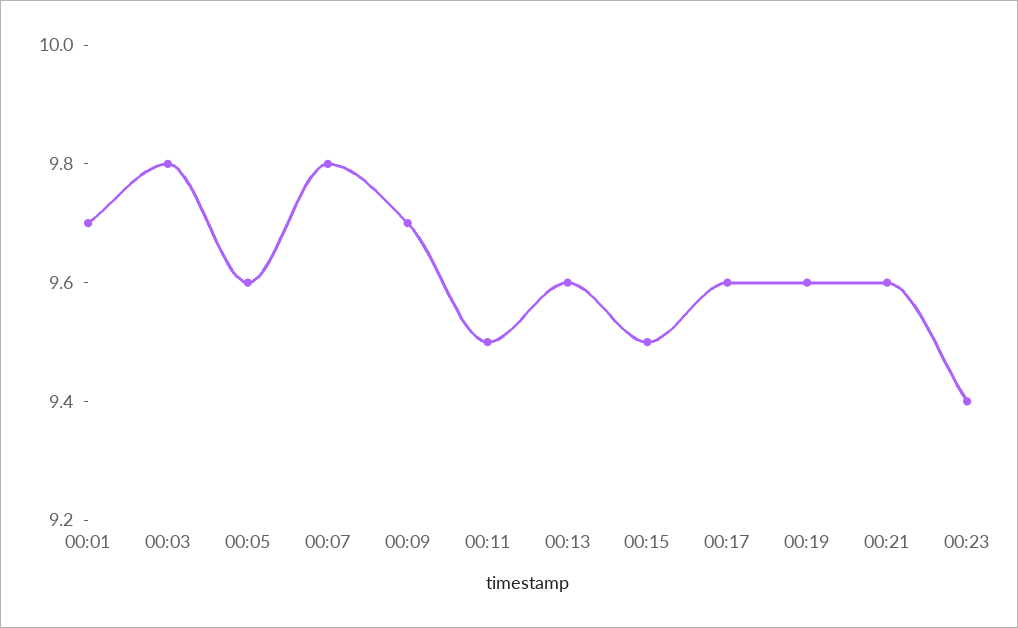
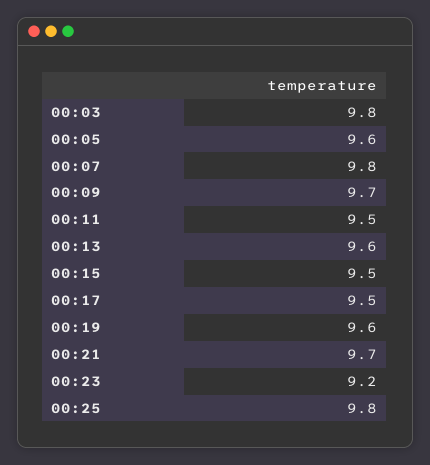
00:01: 9.7 -> none
00:17: 9.6 -> 9.5
00:21: 9.6 -> 9.7
00:23: 9.4 -> 9.2
00:25: none -> 9.8

